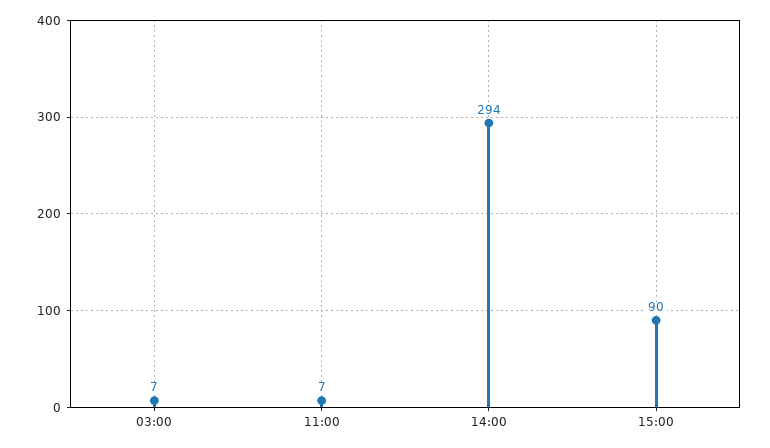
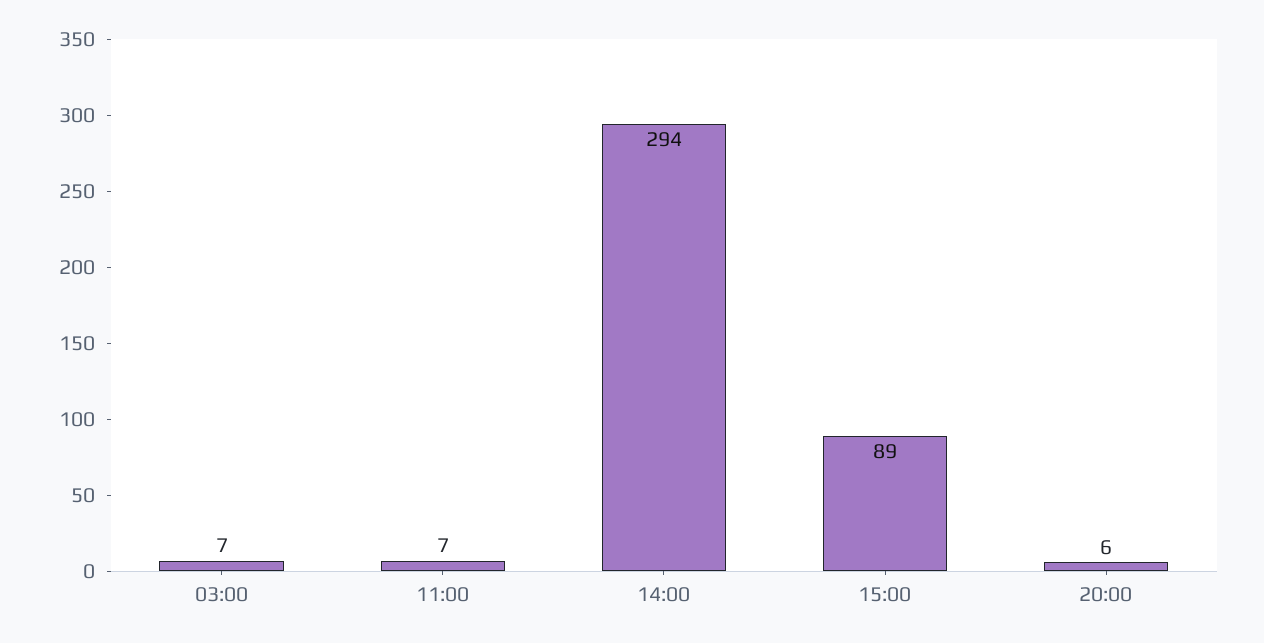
15:00: 90 -> 89
20:00: none -> 6

